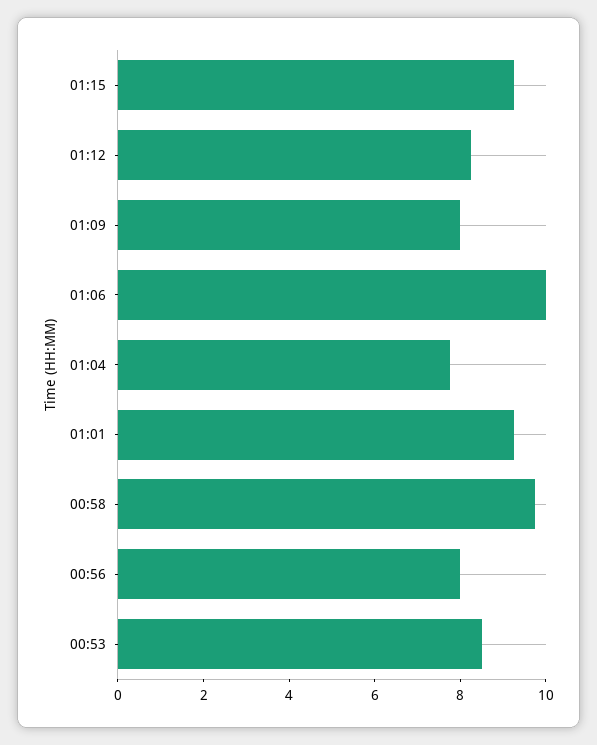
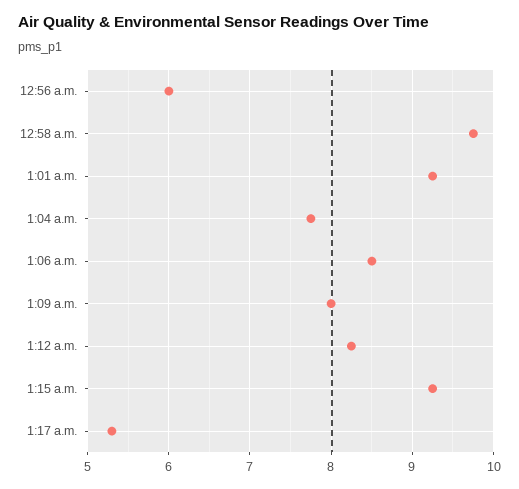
01:06: 10 -> 8.5
00:56: 8 -> 6
00:53: 8.5 -> none
1:17 a.m.: none -> 5.3

